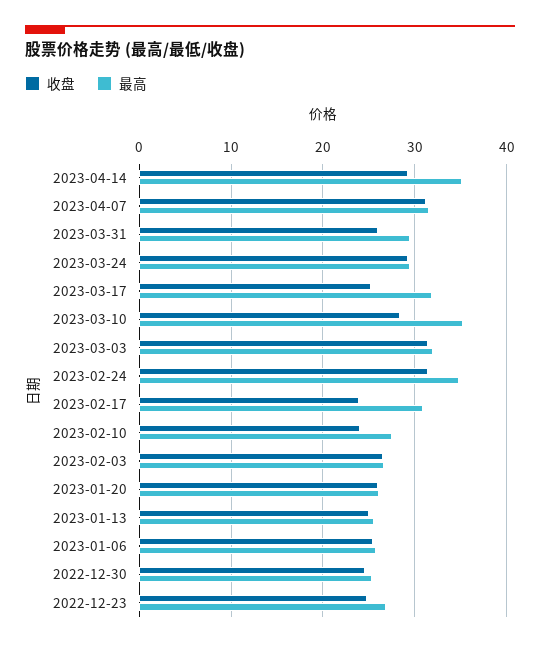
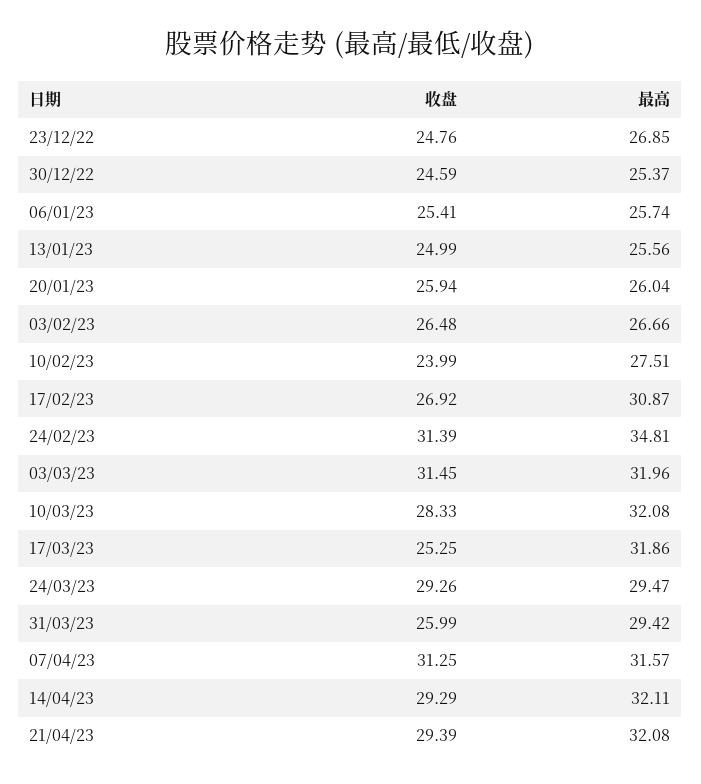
最高, 2023-04-14: 35 -> 32.11
最高, 2023-03-10: 35 -> 32.08
收盘, 2023-02-17: 24 -> 26.92
收盘, 21/04/23: none -> 29.39
最高, 21/04/23: none -> 32.08

